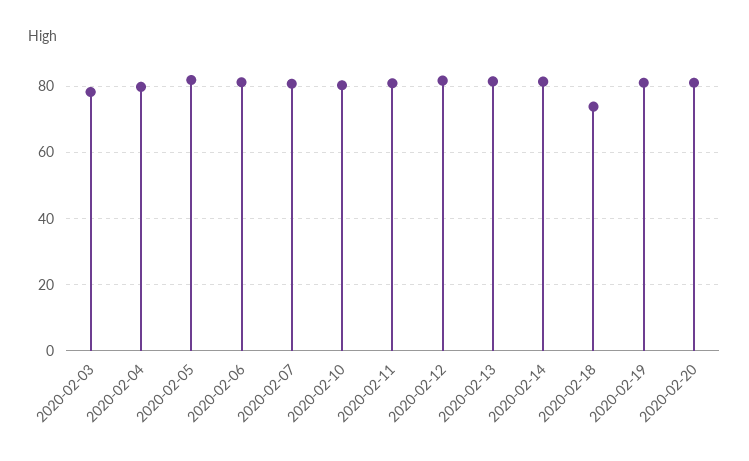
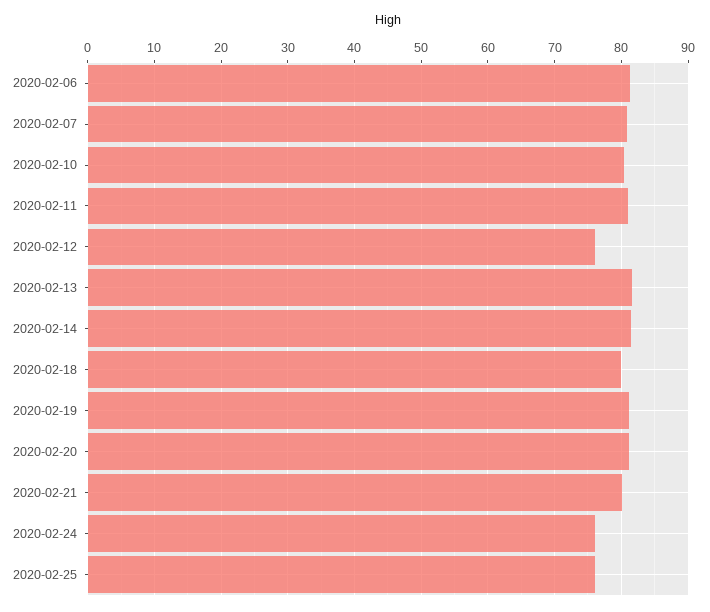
2020-02-03: 78 -> none
2020-02-04: 80 -> none
2020-02-05: 82 -> none
2020-02-12: 82 -> 76
2020-02-18: 74 -> 80
2020-02-21: none -> 80
2020-02-24: none -> 76
2020-02-25: none -> 76

